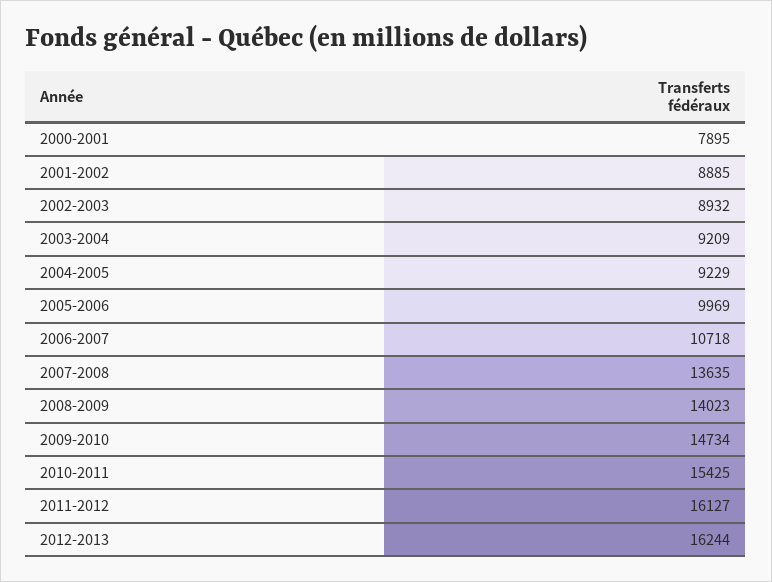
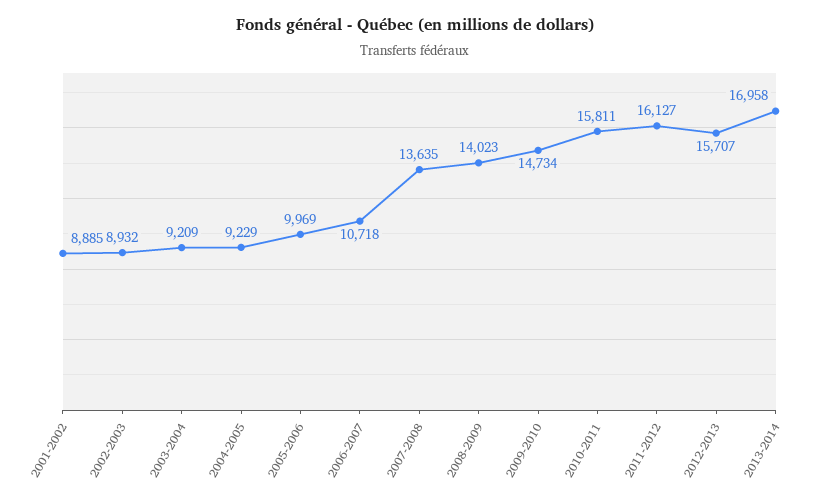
2000-2001: 7895 -> none
2010-2011: 15425 -> 15811
2012-2013: 16244 -> 15707
2013-2014: none -> 16958

